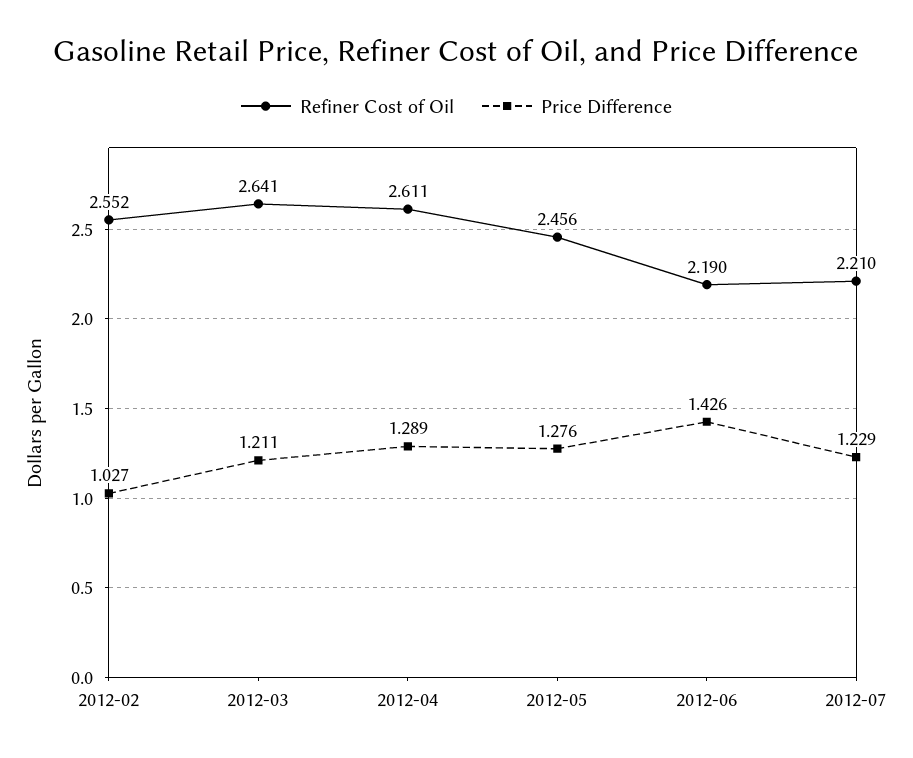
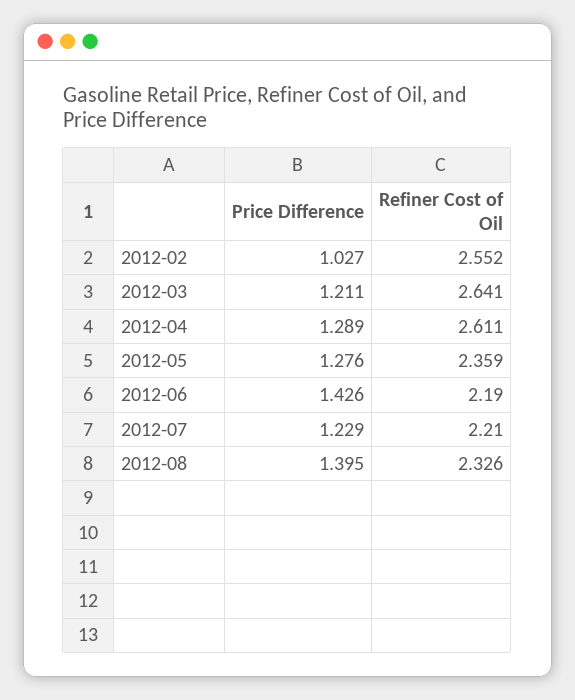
Refiner Cost of Oil, 2012-05: 2.456 -> 2.359
Price Difference, 2012-08: none -> 1.395
Refiner Cost of Oil, 2012-08: none -> 2.326

